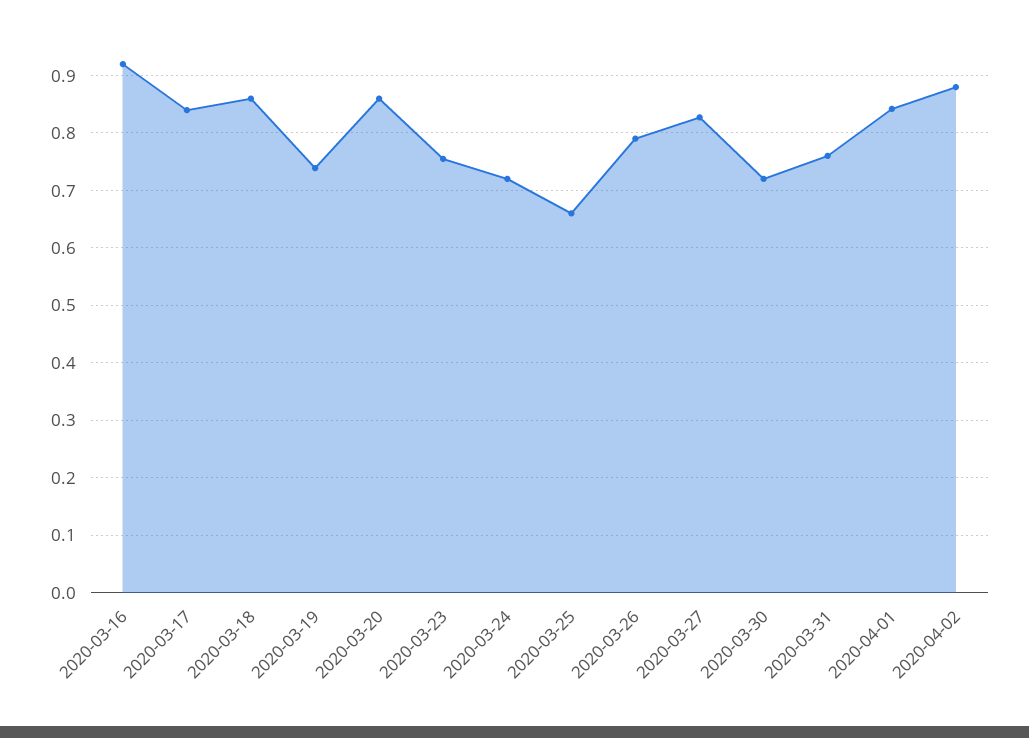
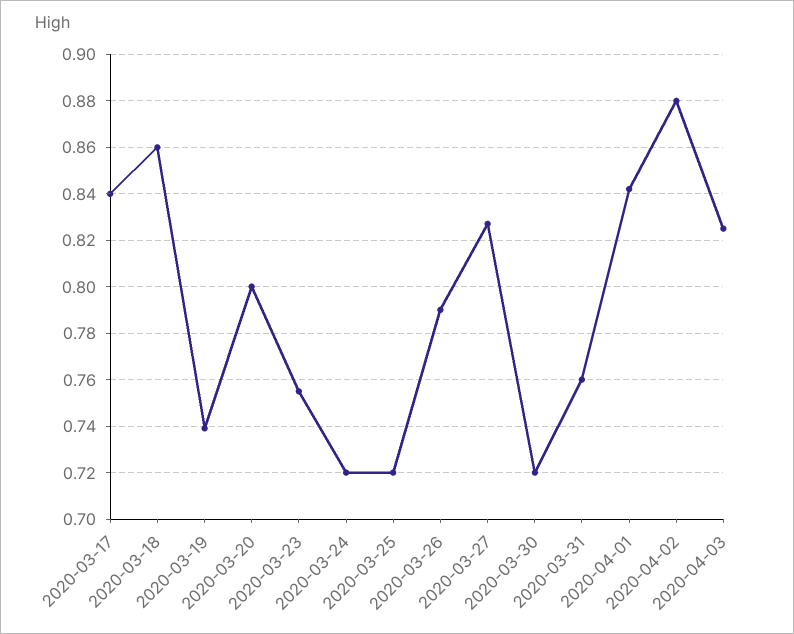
2020-03-16: 0.92 -> none
2020-03-20: 0.86 -> 0.8
2020-03-25: 0.66 -> 0.72
2020-04-03: none -> 0.825

